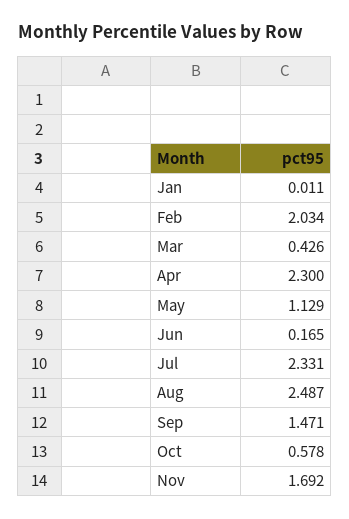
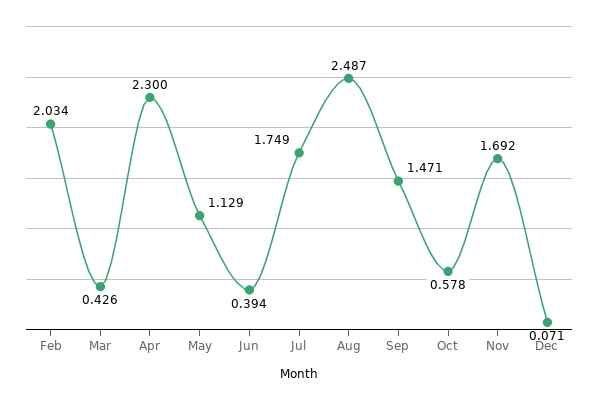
Jan: 0.011 -> none
Jun: 0.165 -> 0.394
Jul: 2.331 -> 1.749
Dec: none -> 0.071

